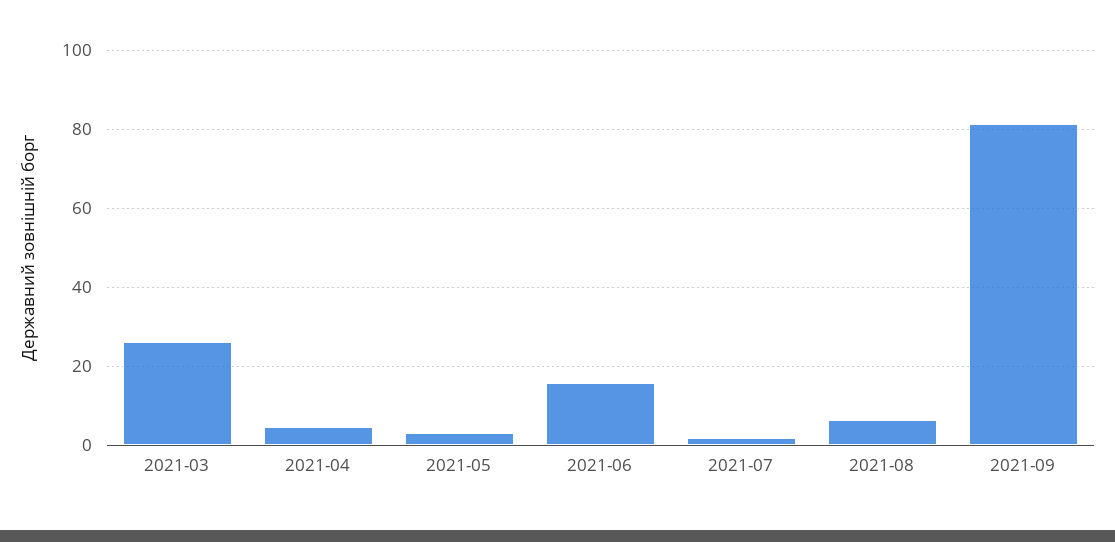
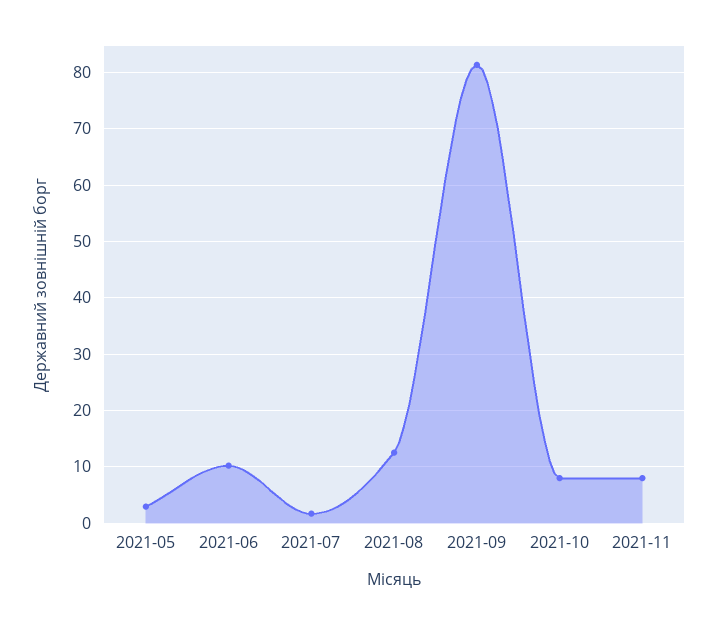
2021-03: 26 -> none
2021-04: 4 -> none
2021-06: 16 -> 10
2021-08: 6 -> 12
2021-10: none -> 8
2021-11: none -> 8

